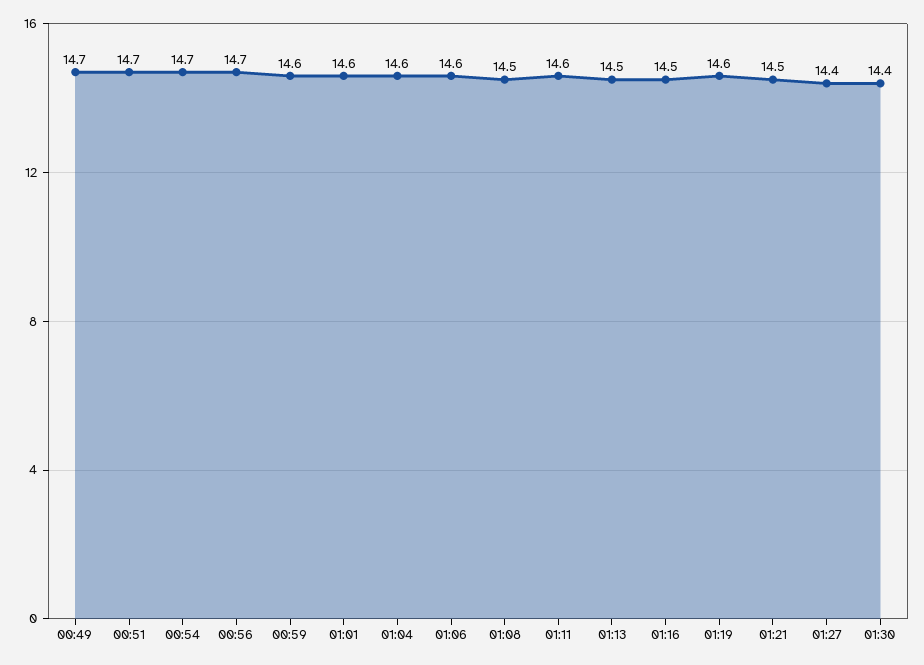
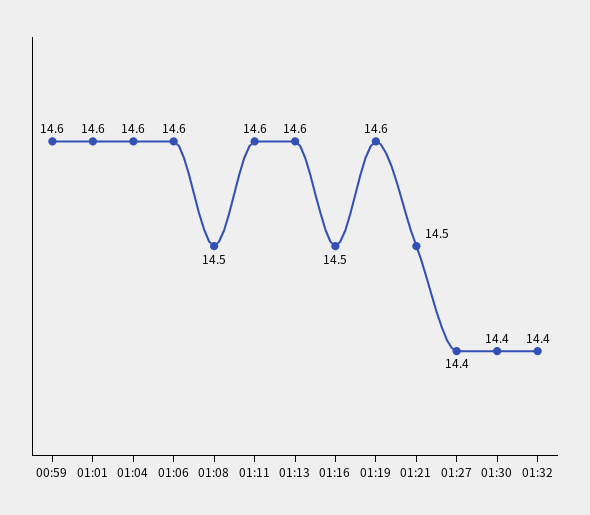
00:49: 14.7 -> none
00:51: 14.7 -> none
00:54: 14.7 -> none
00:56: 14.7 -> none
01:13: 14.5 -> 14.6
01:32: none -> 14.4

